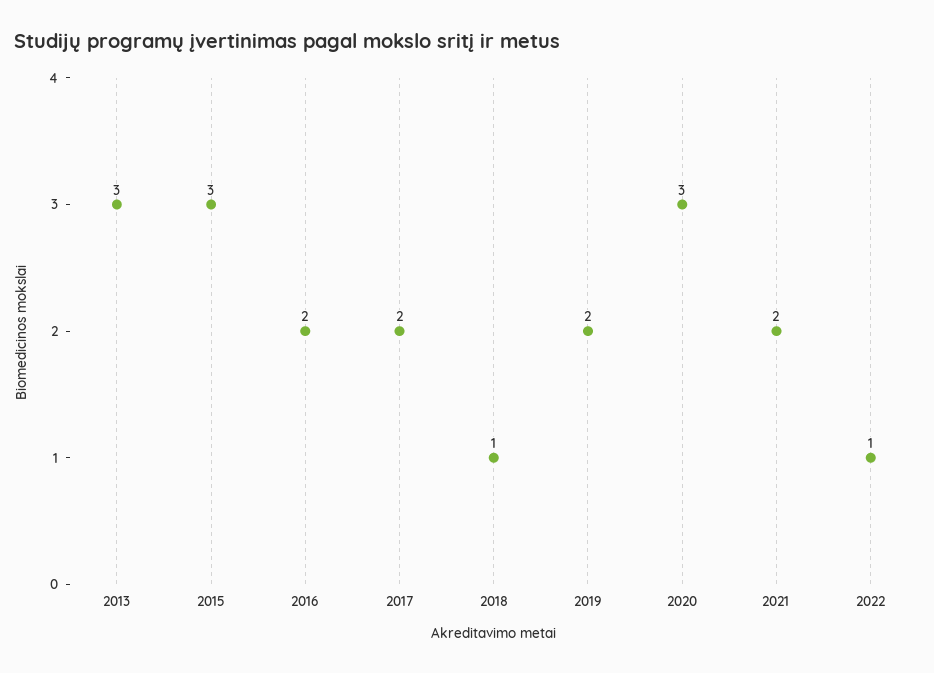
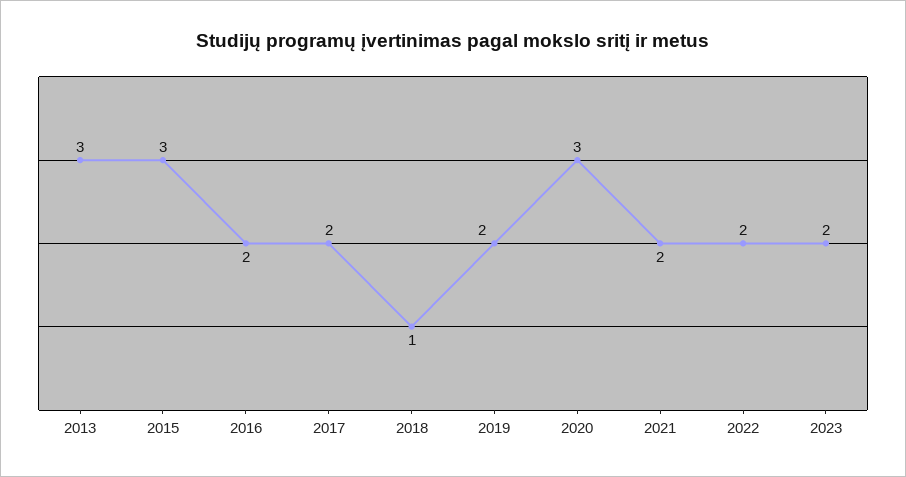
2022: 1 -> 2
2023: none -> 2

